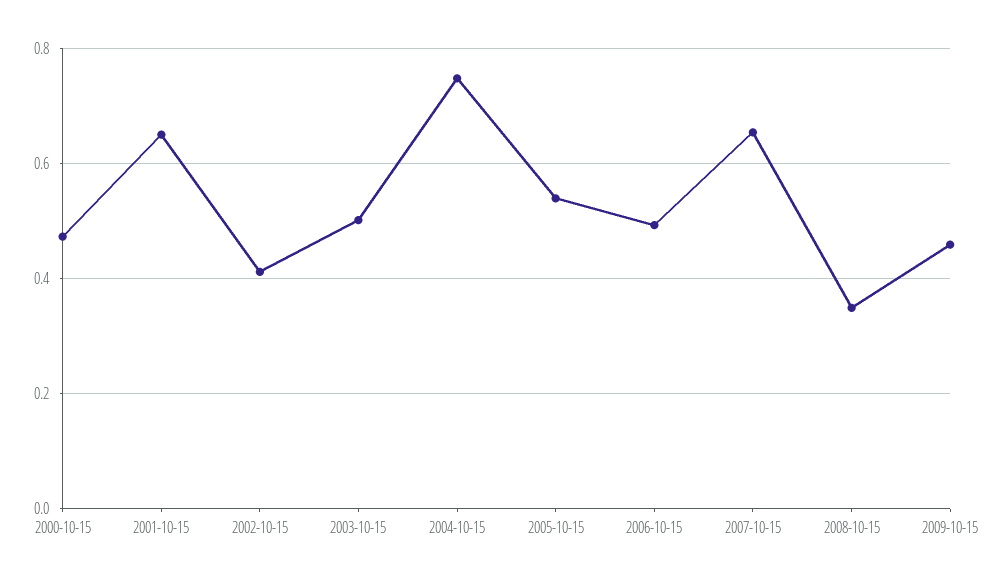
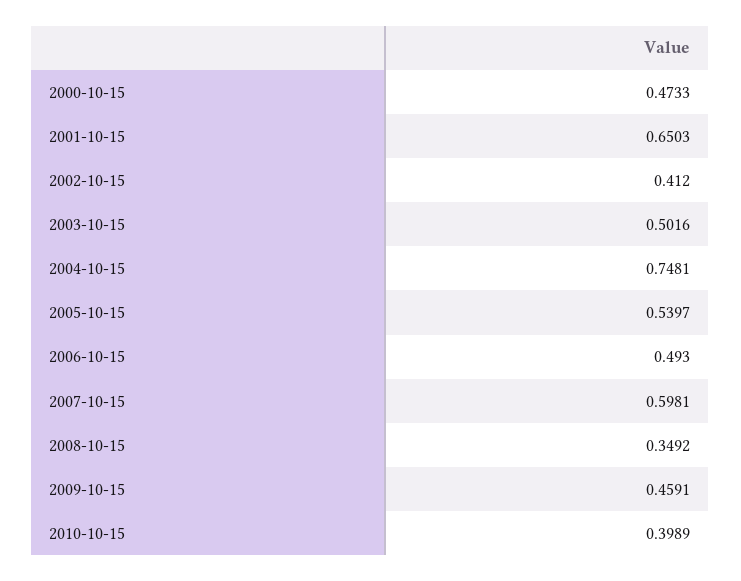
2007-10-15: 0.66 -> 0.5981
2010-10-15: none -> 0.3989

